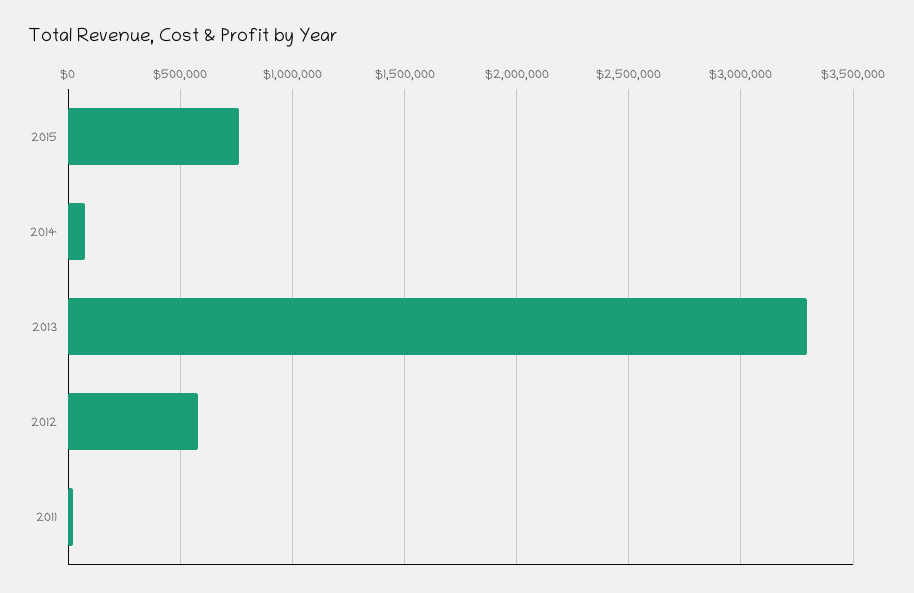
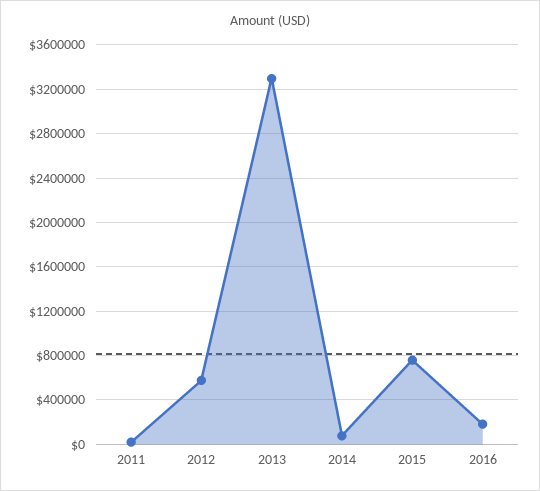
2016: none -> 200000

